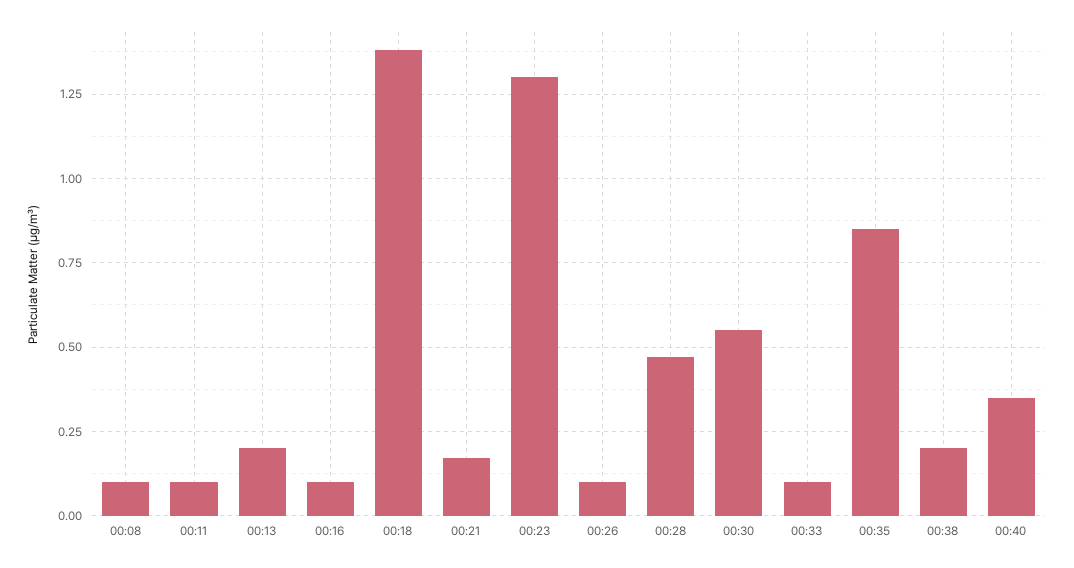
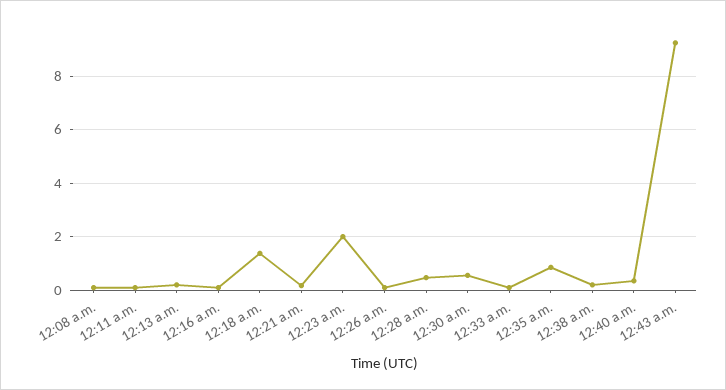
00:23: 1.3 -> 2
12:43 a.m.: none -> 9.25

